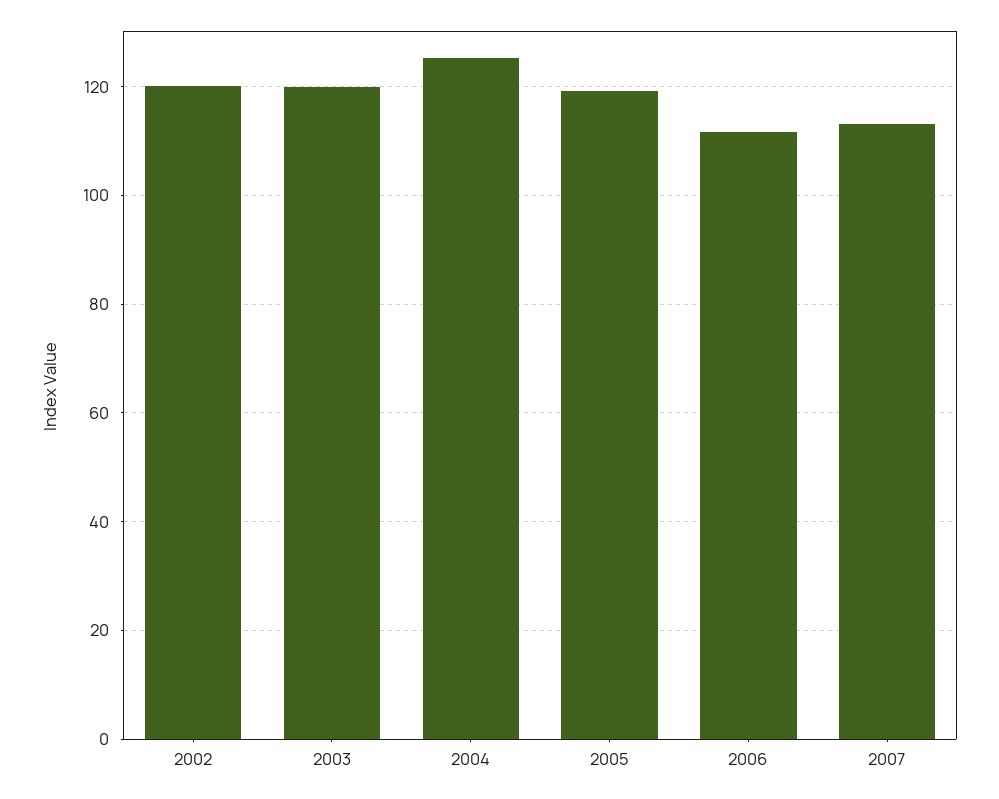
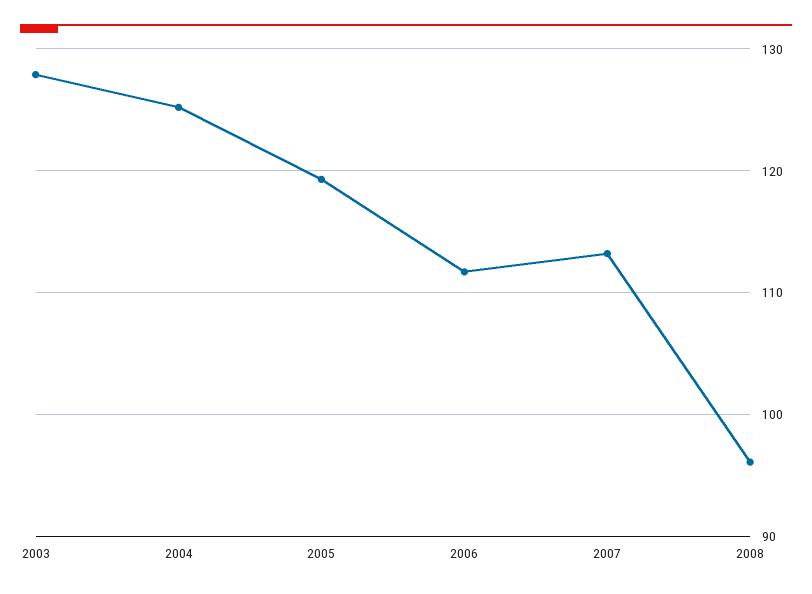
2002: 120 -> none
2003: 120 -> 128
2008: none -> 96

